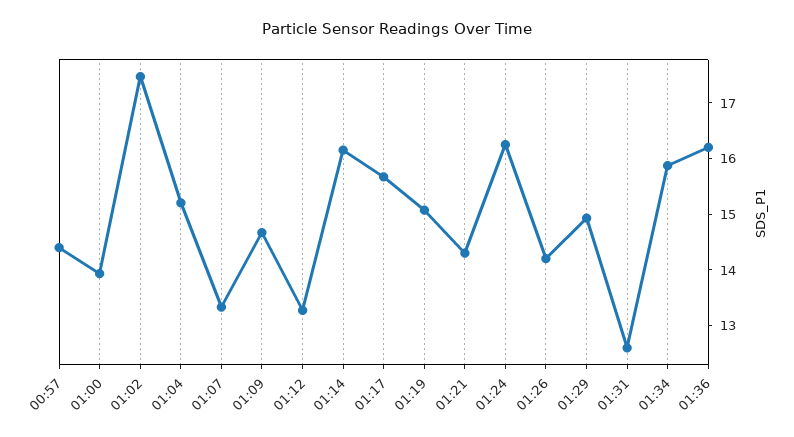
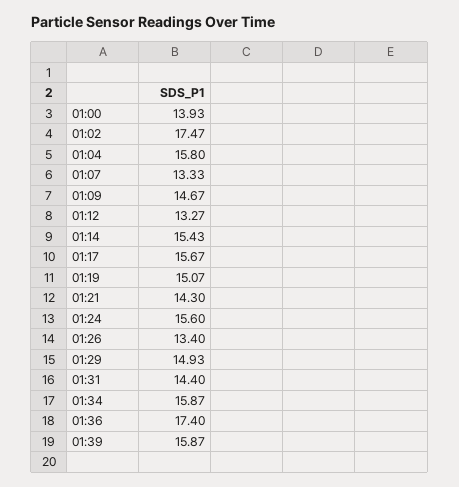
00:57: 14.4 -> none
01:04: 15.2 -> 15.8
01:14: 16.2 -> 15.43
01:24: 16.2 -> 15.6
01:26: 14.2 -> 13.4
01:31: 12.6 -> 14.4
01:36: 16.2 -> 17.4
01:39: none -> 15.87

